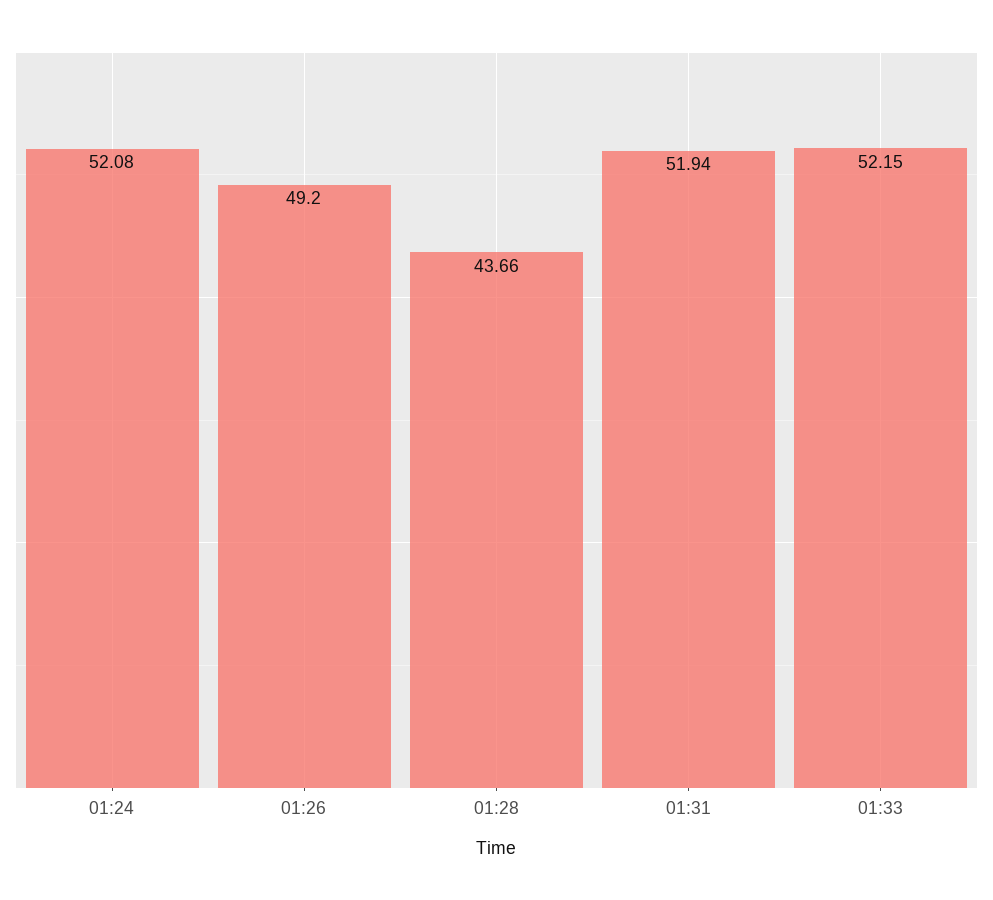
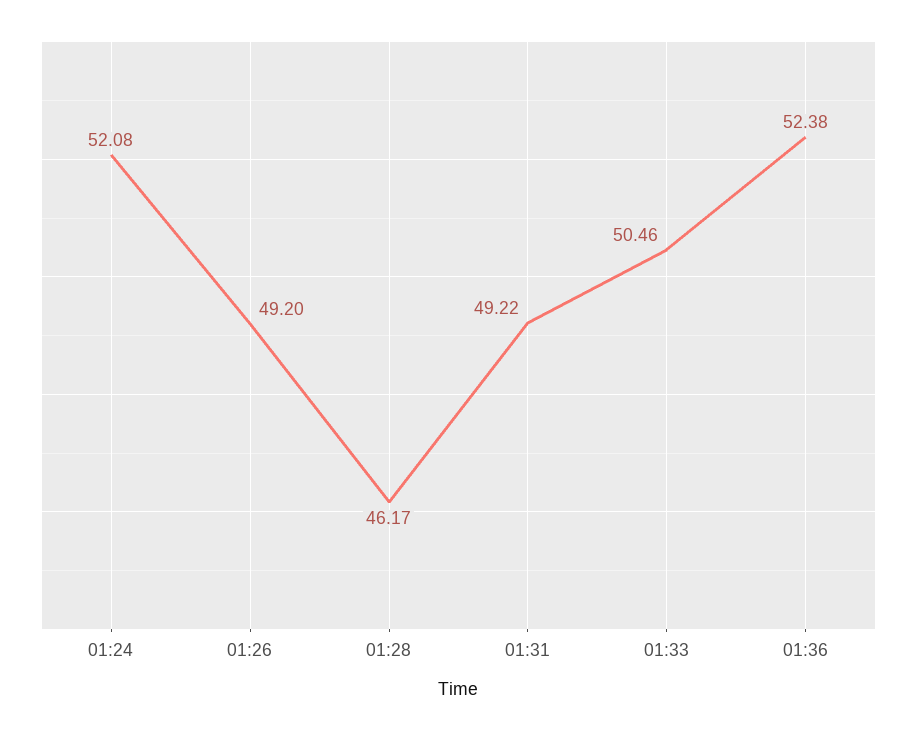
01:28: 43.66 -> 46.17
01:31: 51.94 -> 49.22
01:33: 52.15 -> 50.46
01:36: none -> 52.38

